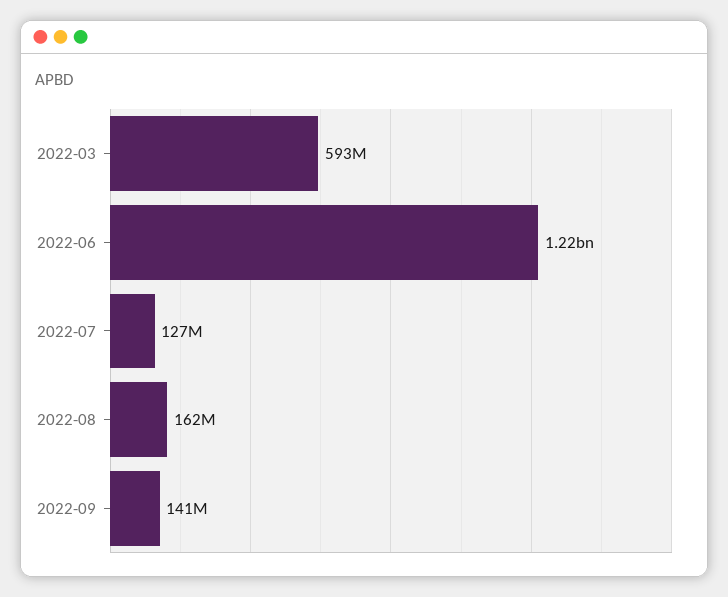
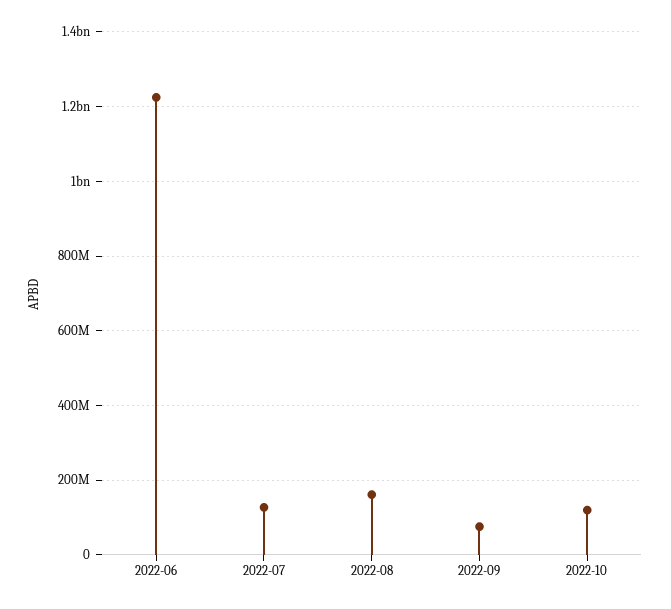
2022-03: 593000000 -> none
2022-09: 141000000 -> 80000000
2022-10: none -> 120000000

